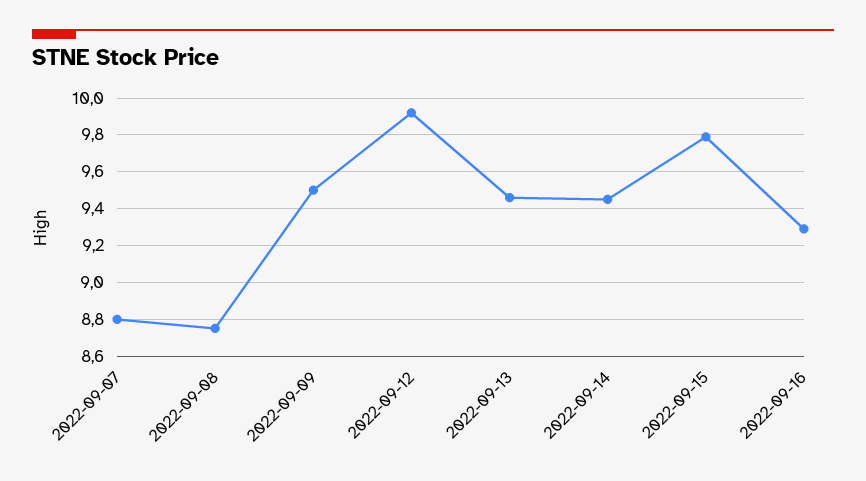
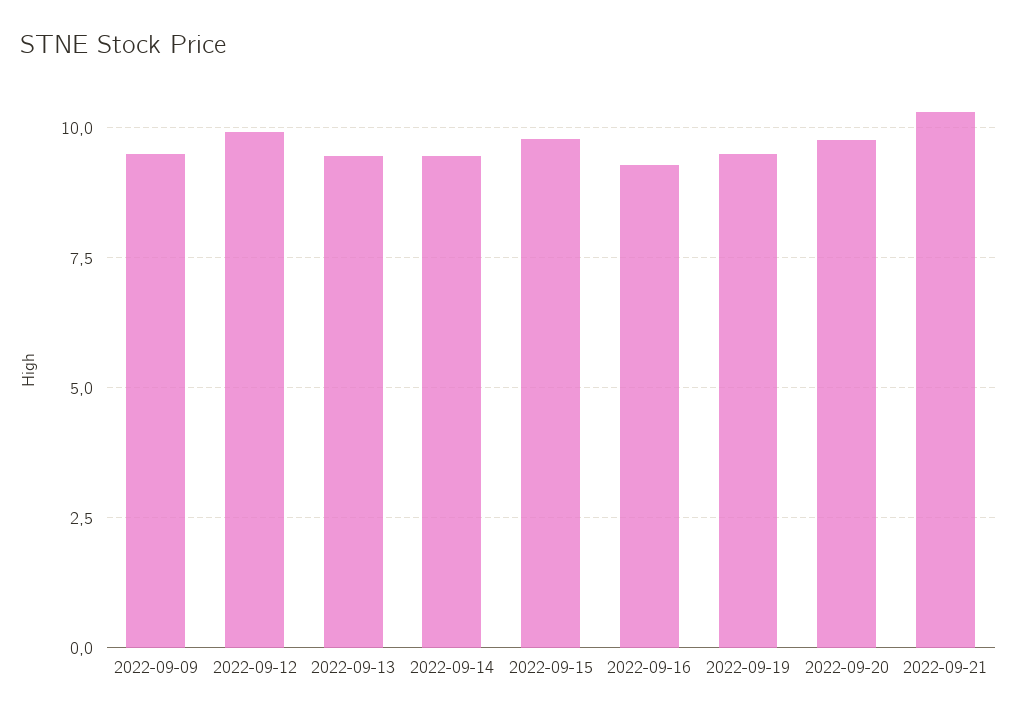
2022-09-07: 8.8 -> none
2022-09-08: 8.75 -> none
2022-09-19: none -> 9.5
2022-09-20: none -> 9.75
2022-09-21: none -> 10.25

